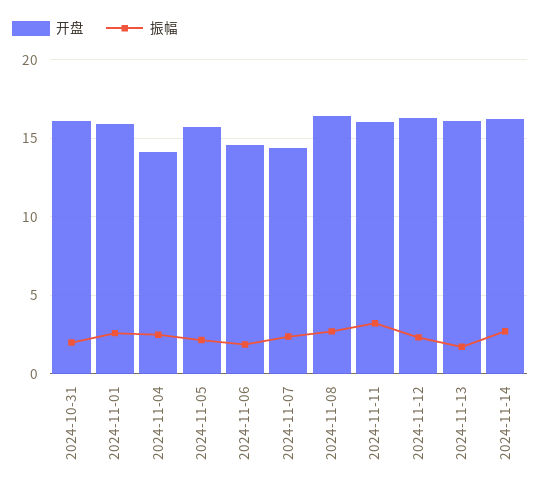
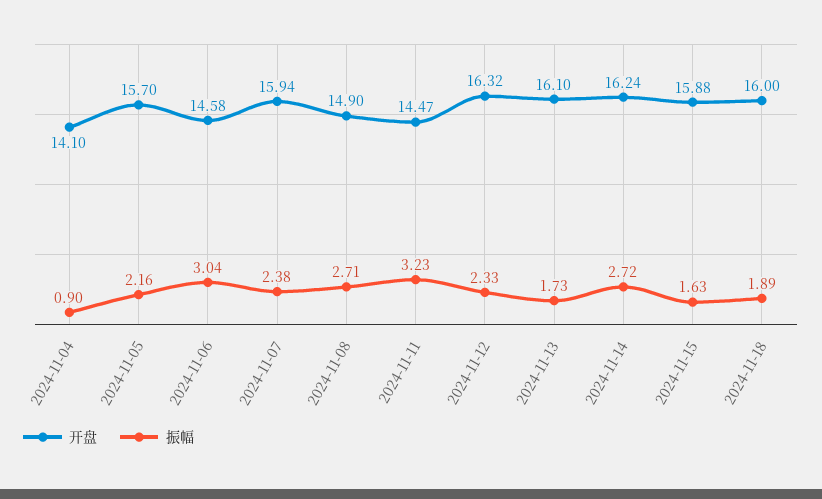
开盘, 2024-10-31: 16 -> none
振幅, 2024-10-31: 2 -> none
开盘, 2024-11-01: 16 -> none
振幅, 2024-11-01: 2.5 -> none
振幅, 2024-11-04: 2.5 -> 0.9
振幅, 2024-11-06: 2 -> 3.04
开盘, 2024-11-07: 14.5 -> 15.94
开盘, 2024-11-08: 16.5 -> 14.9
开盘, 2024-11-11: 16 -> 14.47
开盘, 2024-11-15: none -> 15.88
振幅, 2024-11-15: none -> 1.63
开盘, 2024-11-18: none -> 16
振幅, 2024-11-18: none -> 1.89

